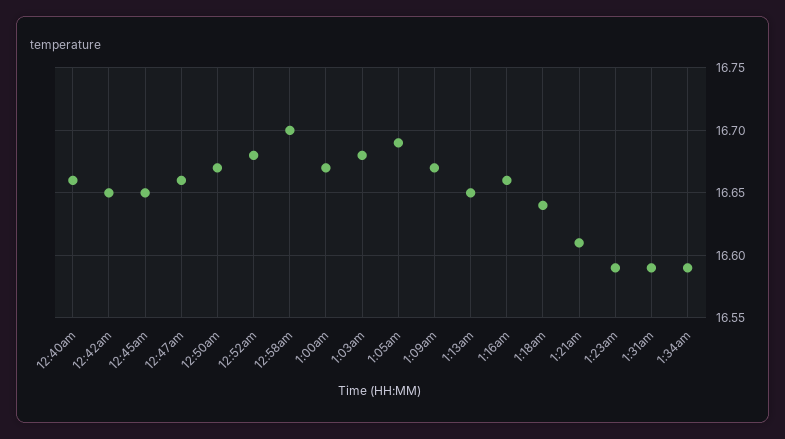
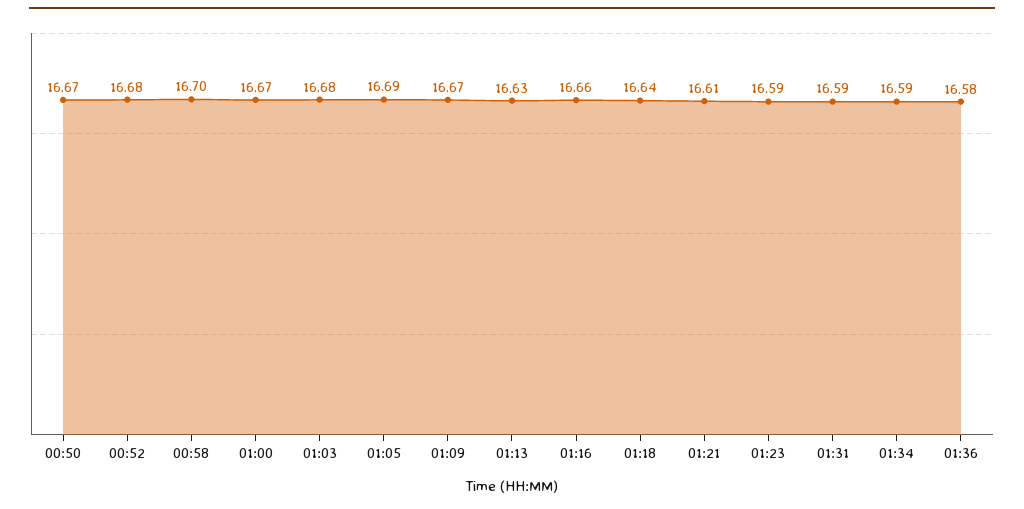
12:40am: 16.66 -> none
12:42am: 16.65 -> none
12:45am: 16.65 -> none
12:47am: 16.66 -> none
1:13am: 16.65 -> 16.63
01:36: none -> 16.58

